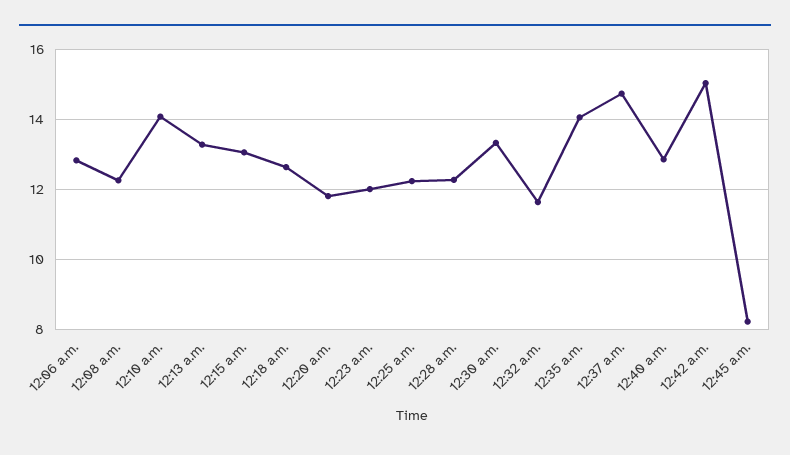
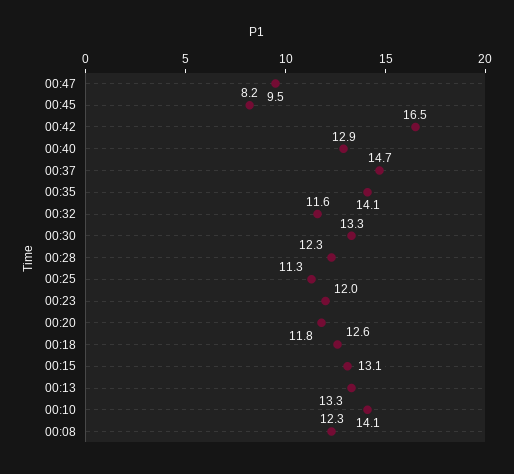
12:06 a.m.: 12.8 -> none
12:25 a.m.: 12.2 -> 11.3
12:42 a.m.: 15 -> 16.5
00:47: none -> 9.5

